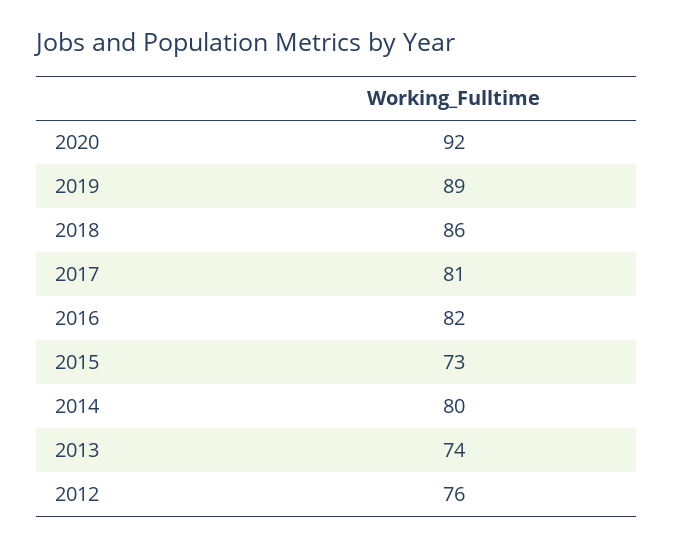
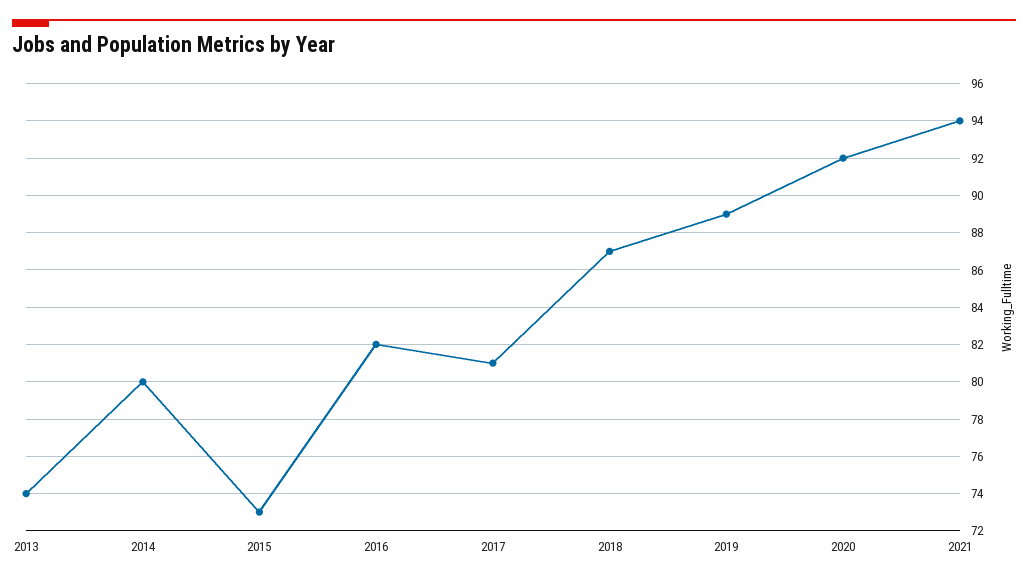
2018: 86 -> 87
2012: 76 -> none
2021: none -> 94

